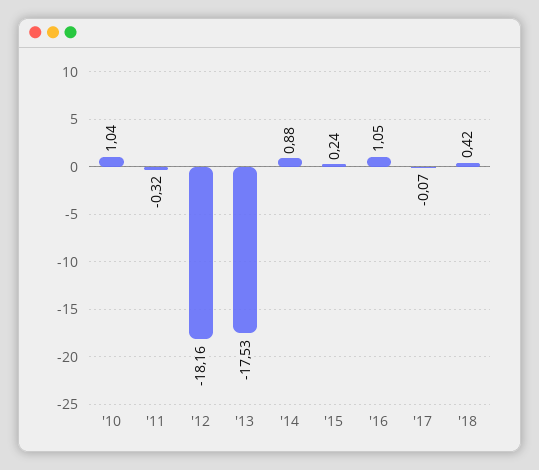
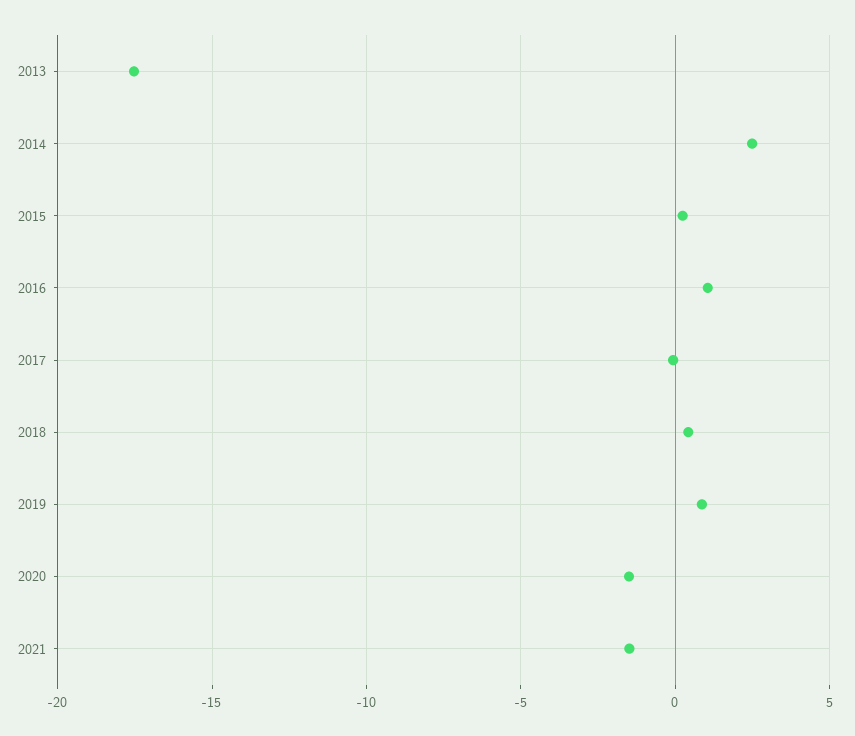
'10: 1.04 -> none
'11: -0.32 -> none
'12: -18.16 -> none
'14: 0.88 -> 2.5
2019: none -> 1
2020: none -> -1.5
2021: none -> -1.5

